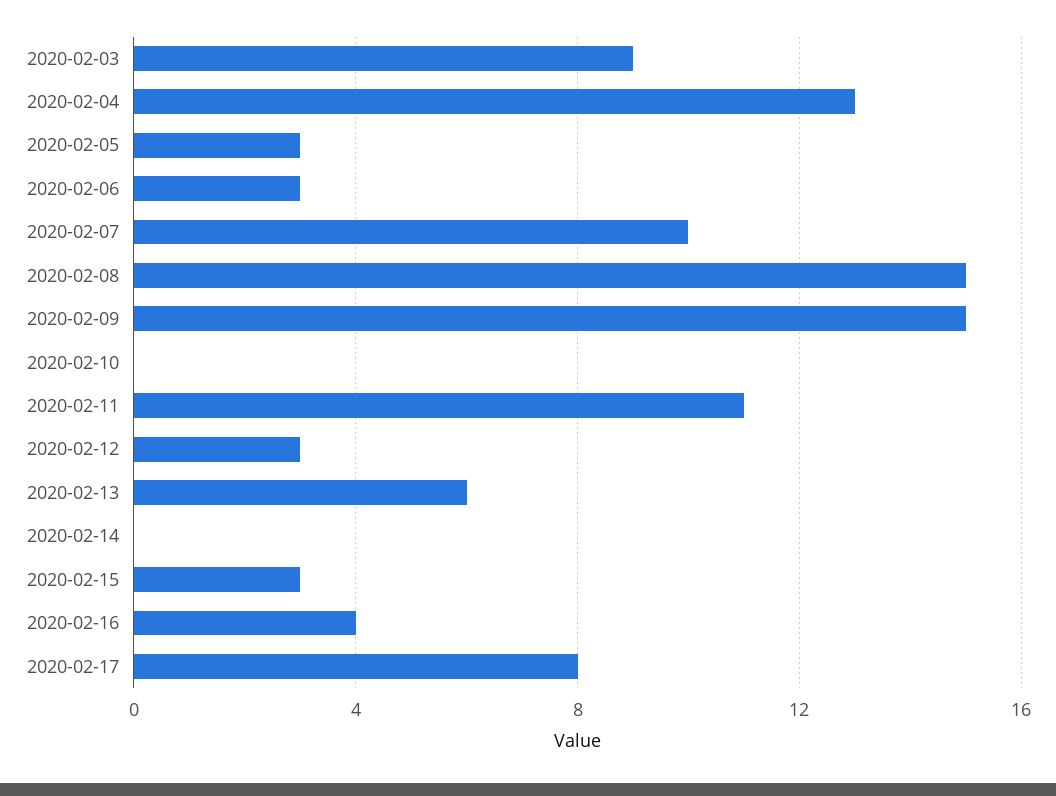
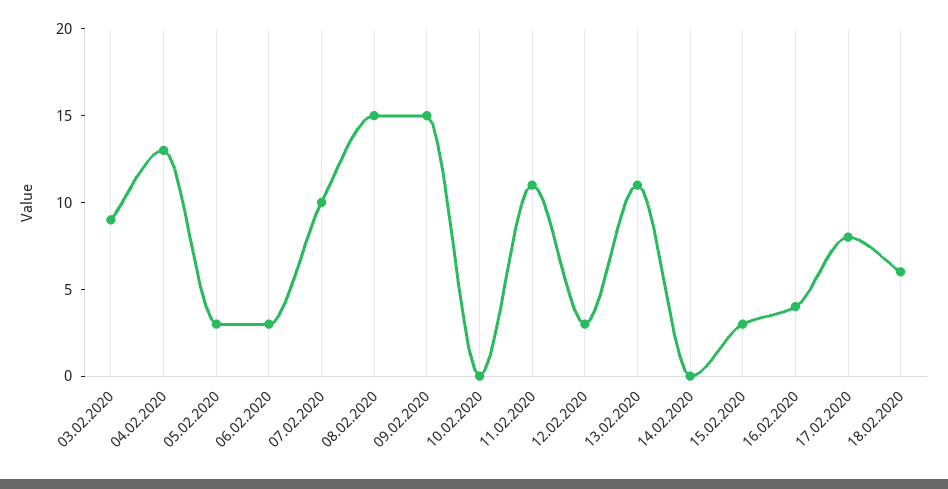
2020-02-13: 6 -> 11
18.02.2020: none -> 6

